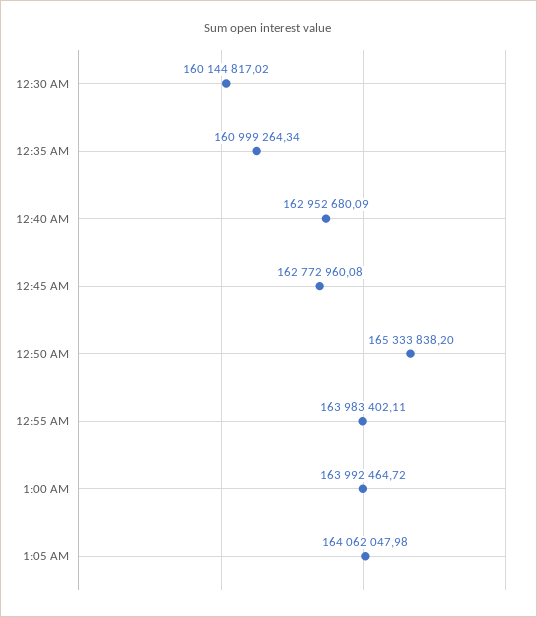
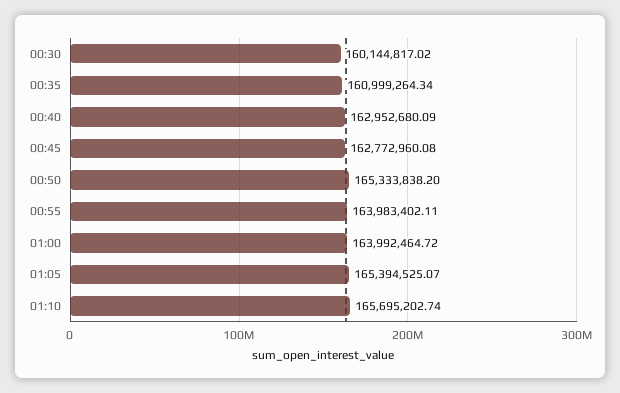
1:05 AM: 164062047.98 -> 165394525.07
01:10: none -> 165695202.74

